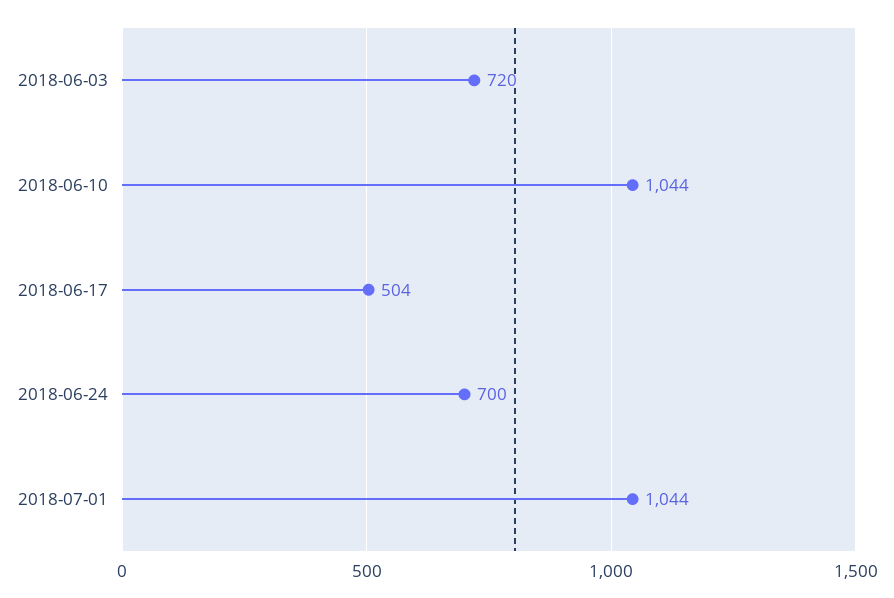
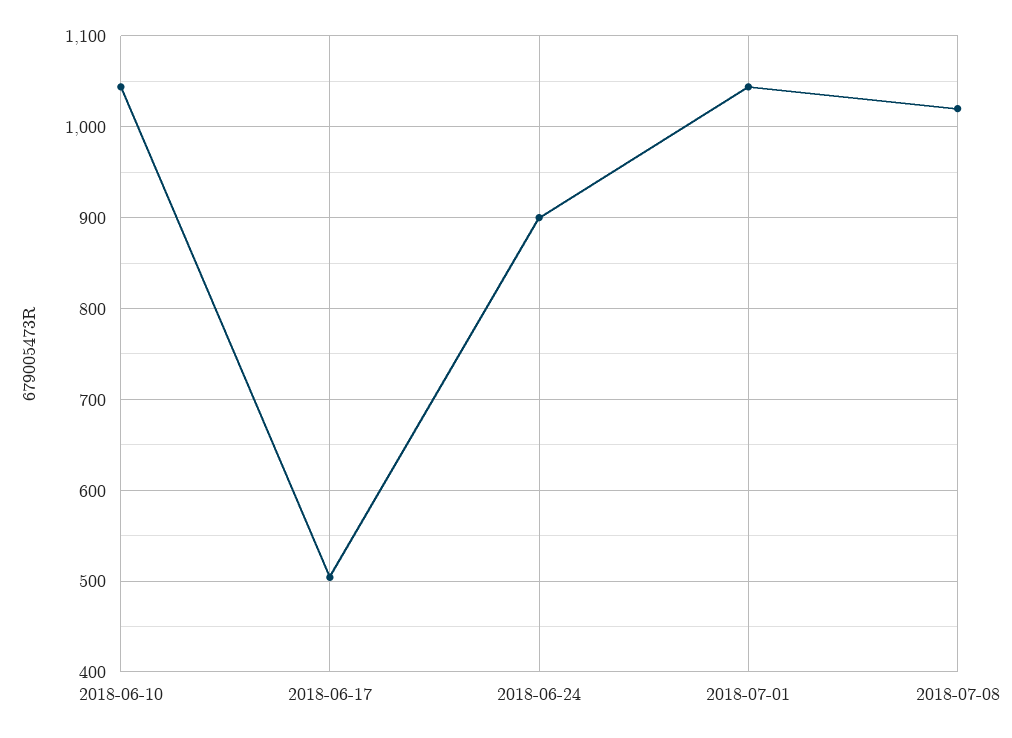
2018-06-03: 720 -> none
2018-06-24: 700 -> 900
2018-07-08: none -> 1020

